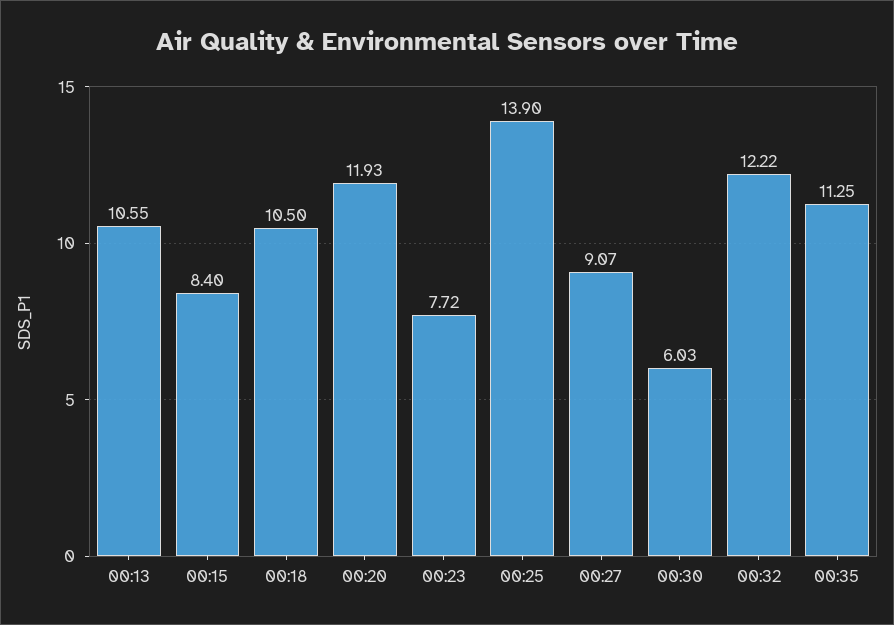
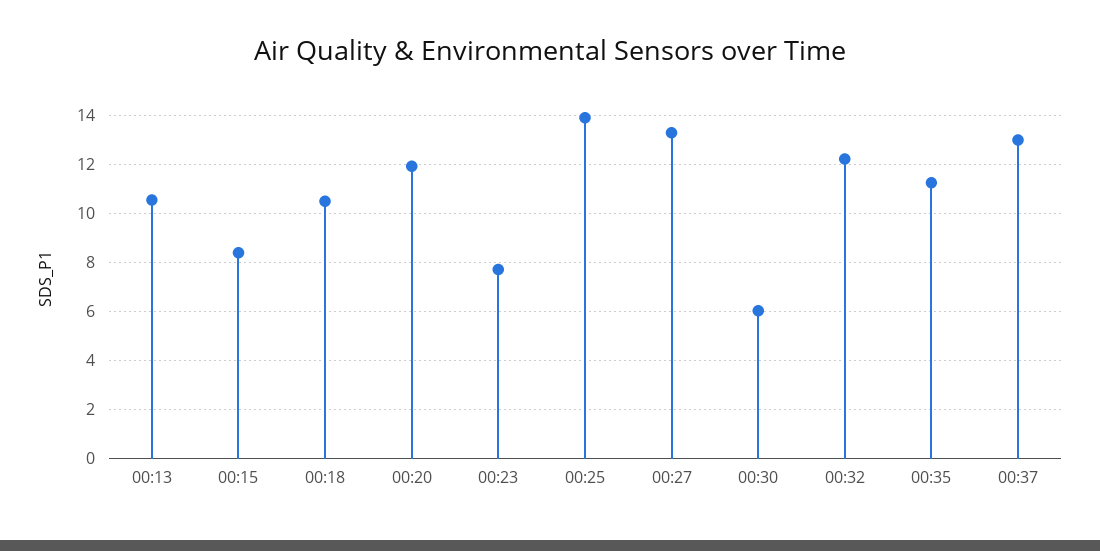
00:27: 9.07 -> 13.25
00:37: none -> 13

